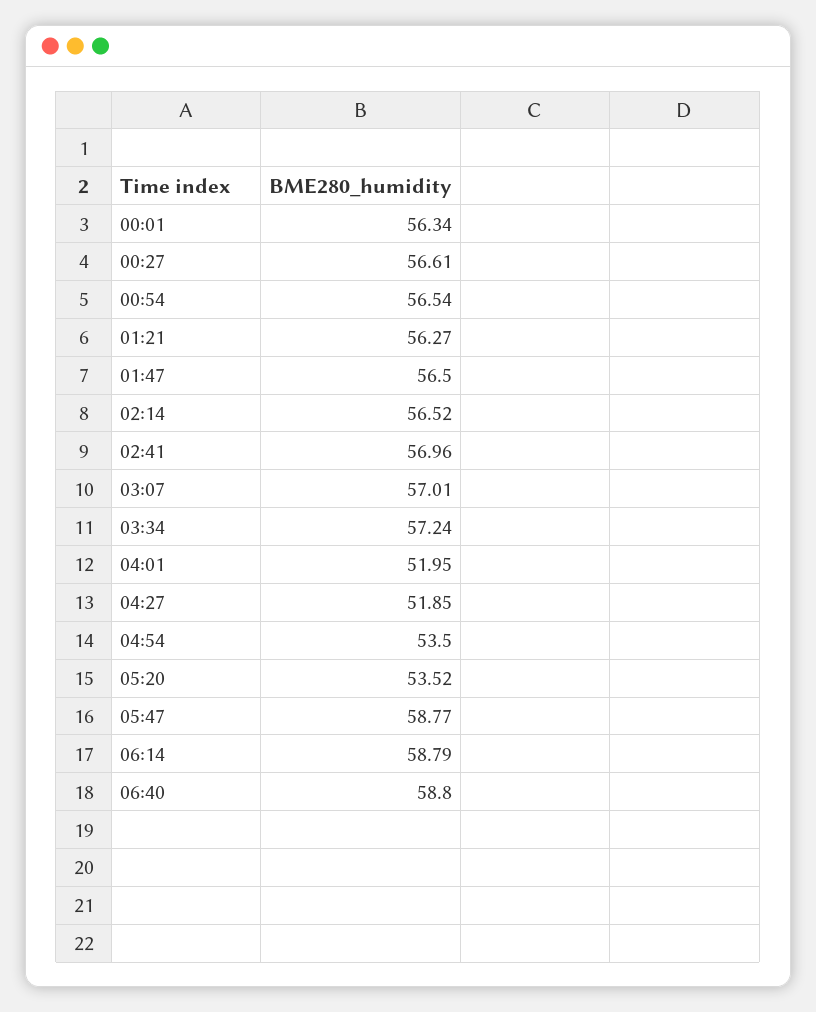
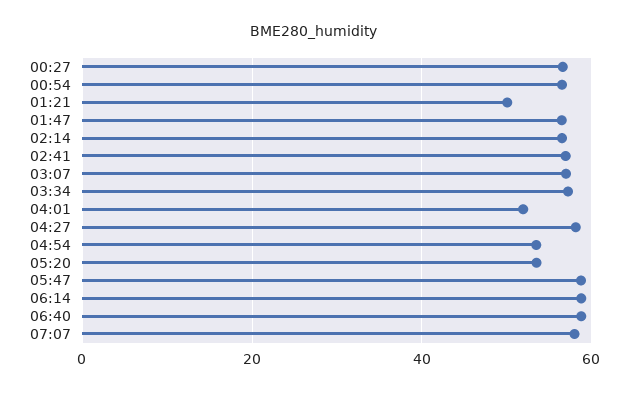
00:01: 56.34 -> none
01:21: 56.27 -> 50
04:27: 51.85 -> 58
07:07: none -> 58

